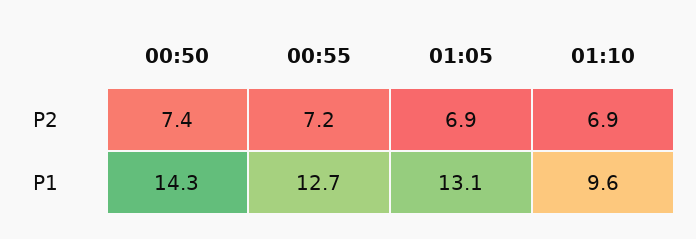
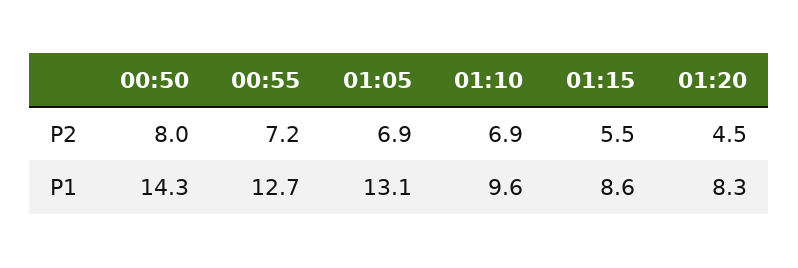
00:50, P2: 7.4 -> 8
01:15, P2: none -> 5.5
01:20, P2: none -> 4.5
01:15, P1: none -> 8.6
01:20, P1: none -> 8.3

